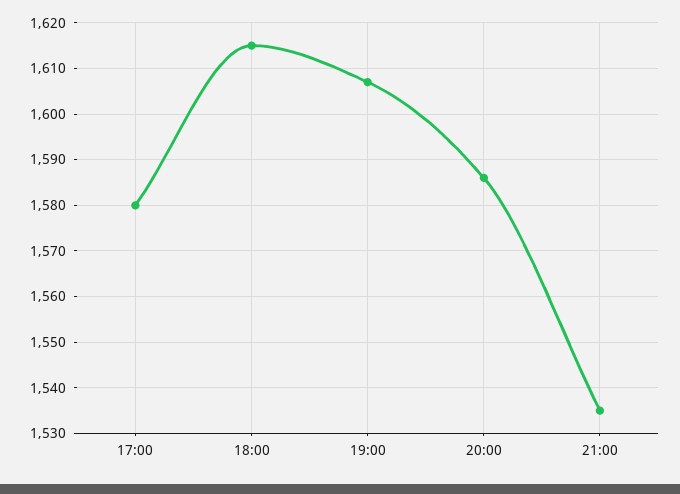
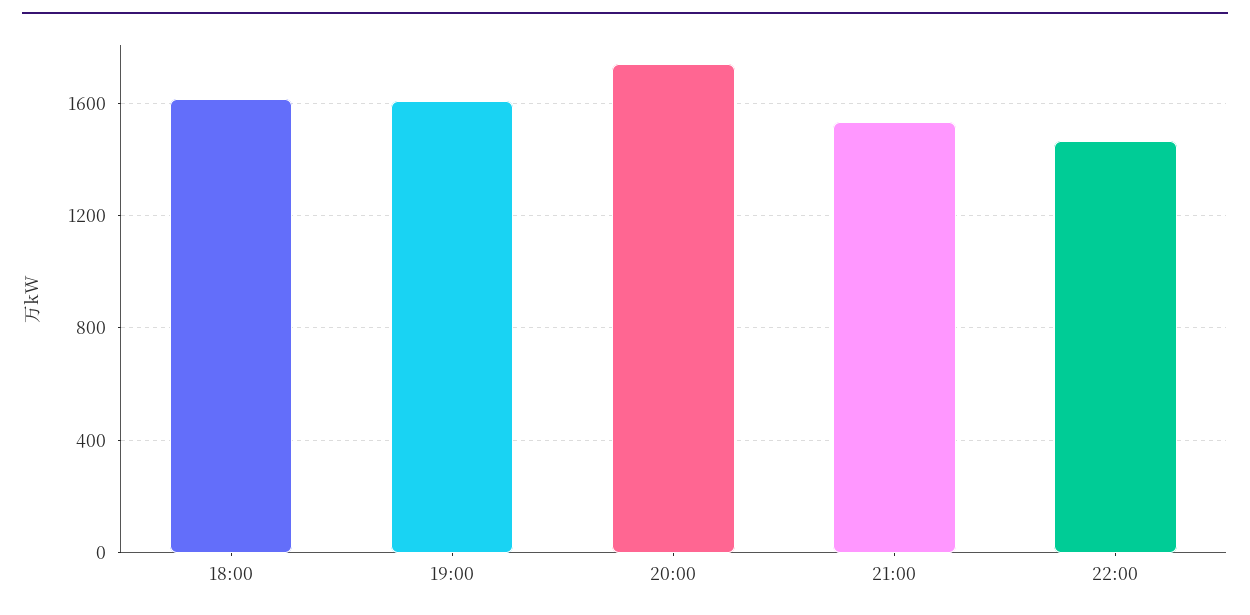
17:00: 1580 -> none
20:00: 1585 -> 1750
22:00: none -> 1450

